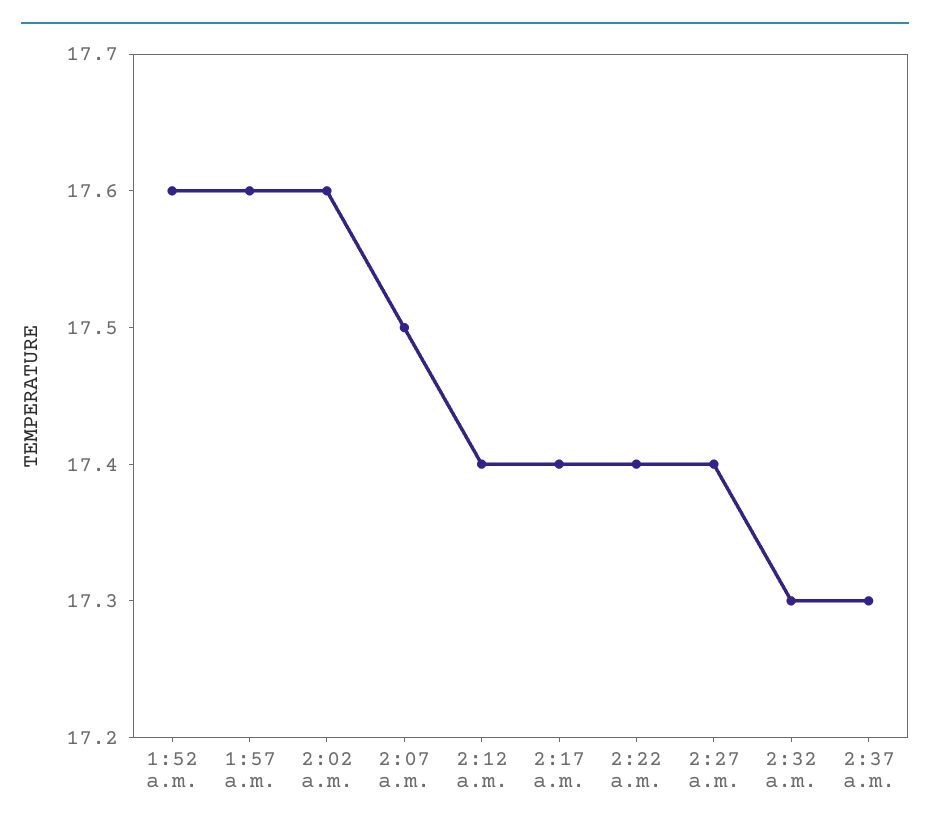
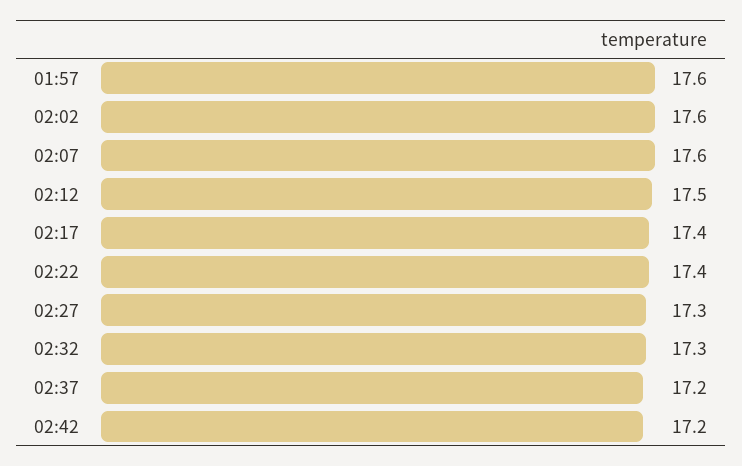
1:52 a.m.: 17.6 -> none
2:07 a.m.: 17.5 -> 17.6
2:12 a.m.: 17.4 -> 17.5
2:27 a.m.: 17.4 -> 17.3
2:37 a.m.: 17.3 -> 17.2
02:42: none -> 17.2

